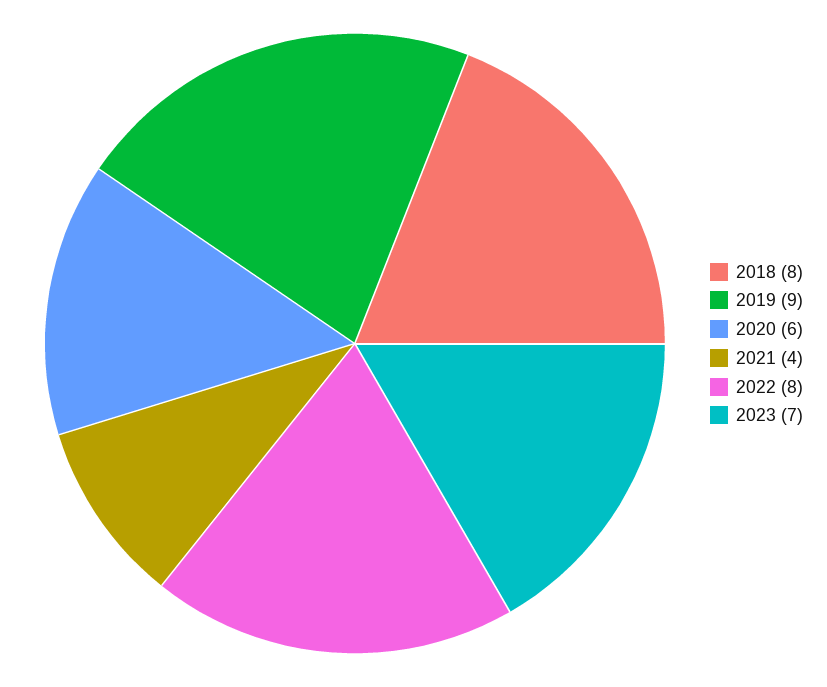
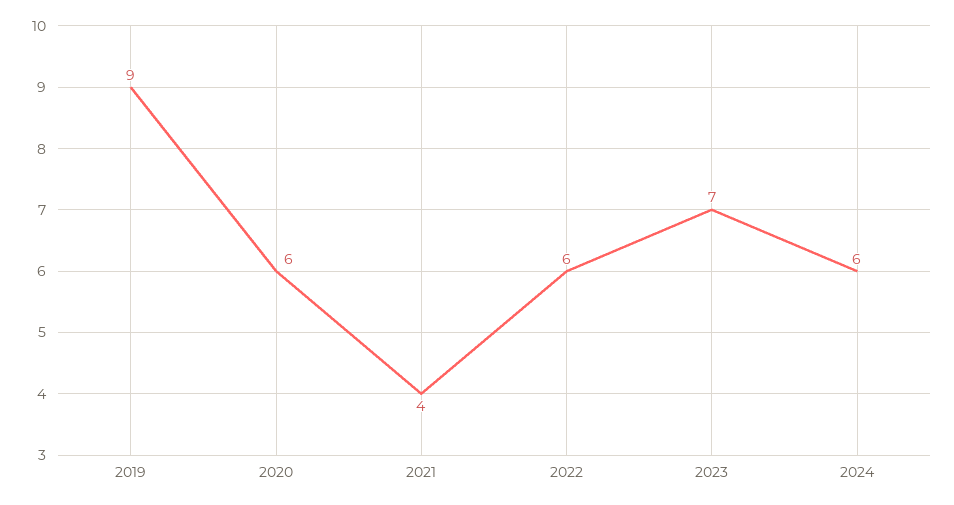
2018: 8 -> none
2022: 8 -> 6
2024: none -> 6

